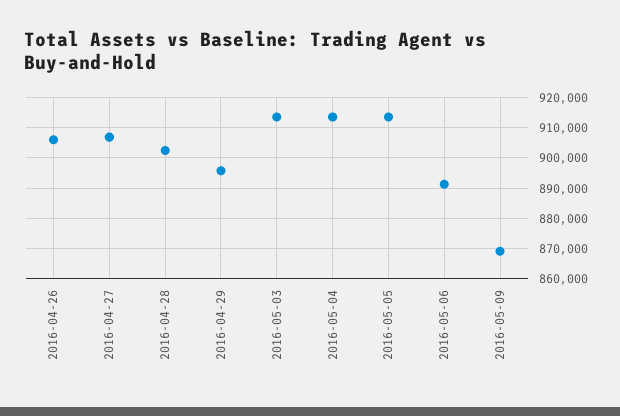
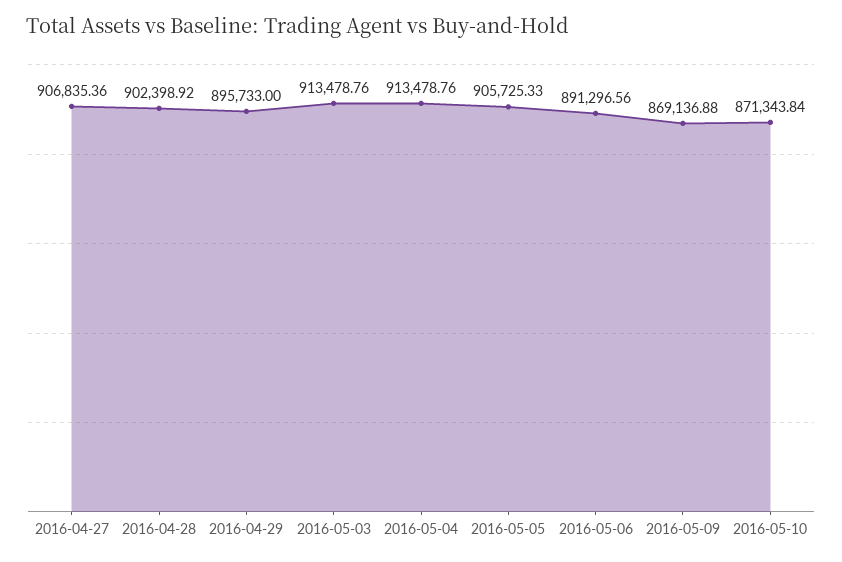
2016-04-26: 906000 -> none
2016-05-05: 914000 -> 905725.33
2016-05-10: none -> 871343.84

